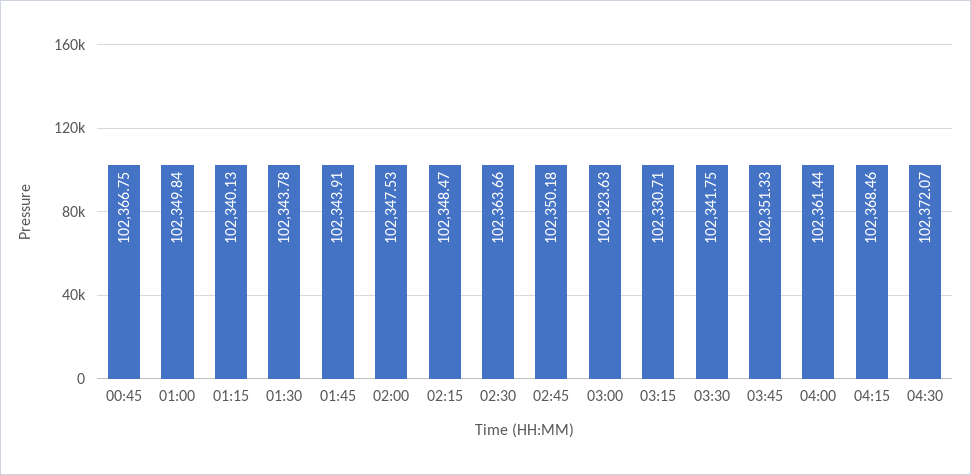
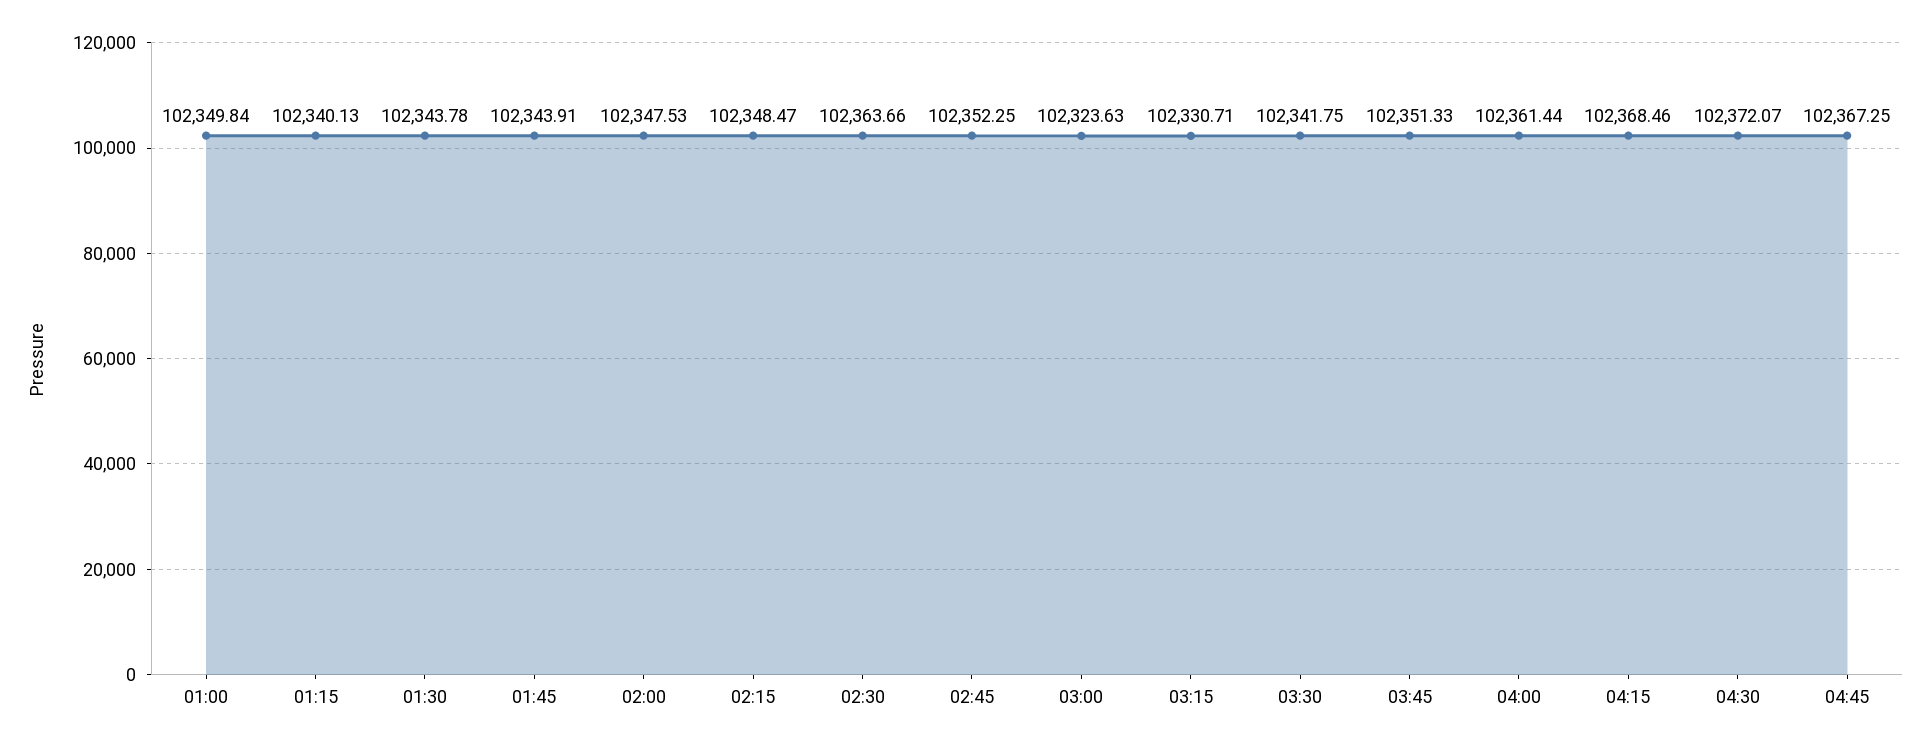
00:45: 102366.75 -> none
02:45: 102350.18 -> 102352.25
04:45: none -> 102367.25

